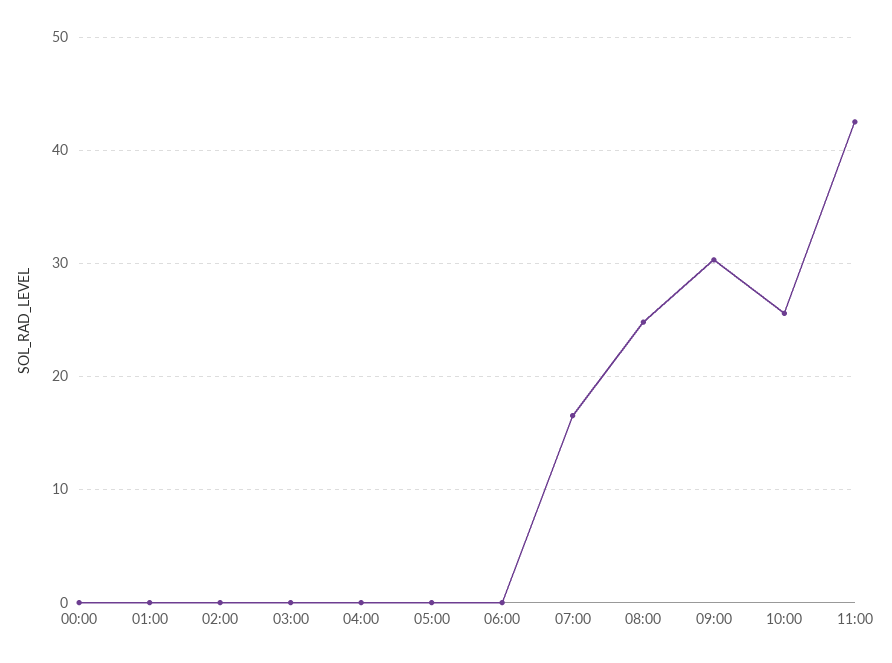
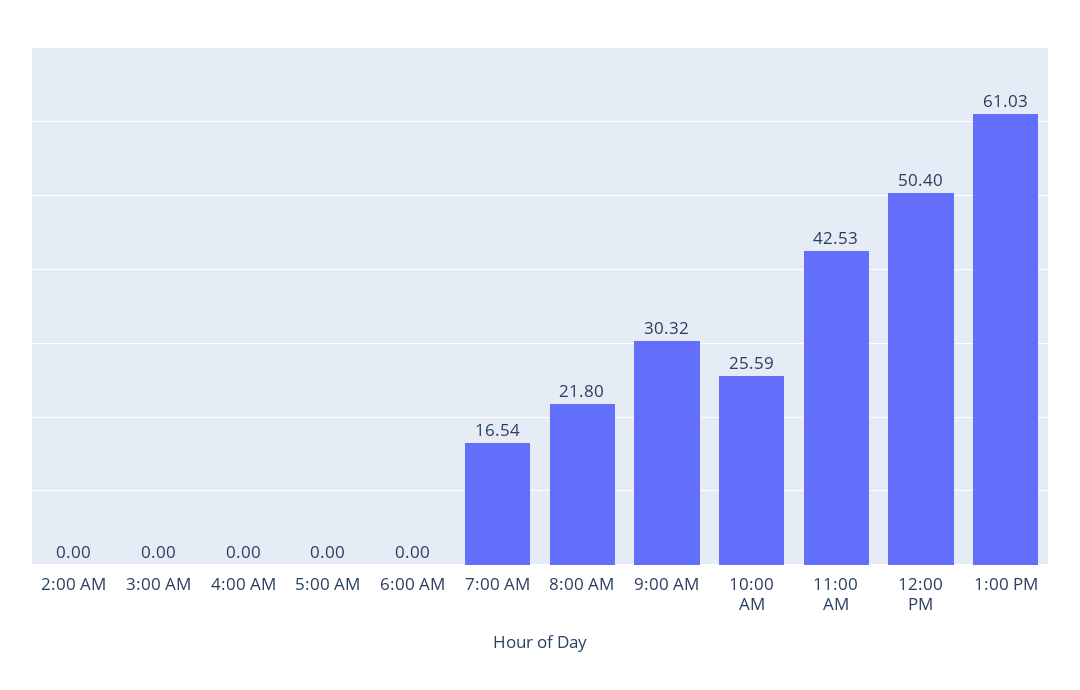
00:00: 0 -> none
01:00: 0 -> none
08:00: 25 -> 21.8
12:00 PM: none -> 50.4
1:00 PM: none -> 61.03

